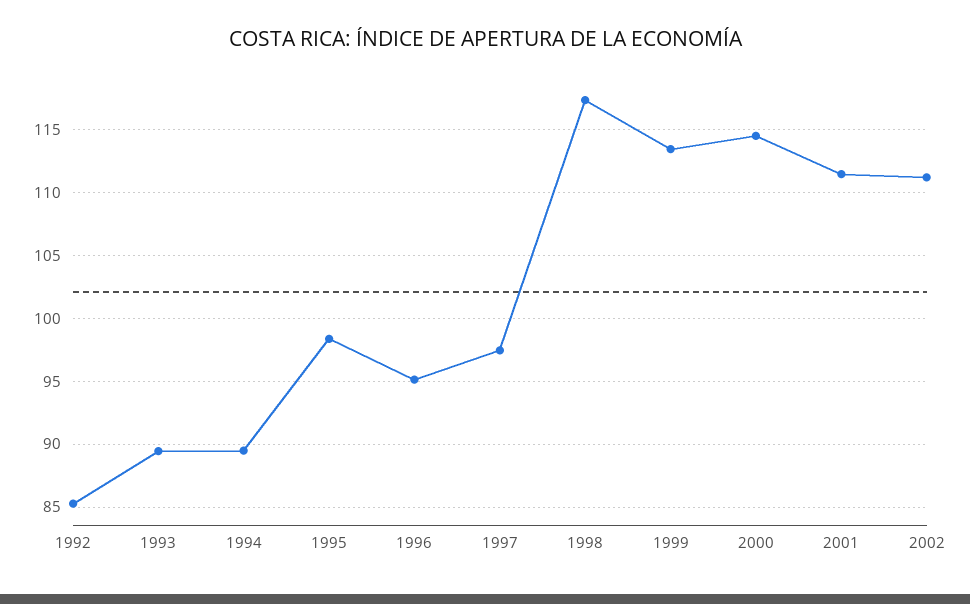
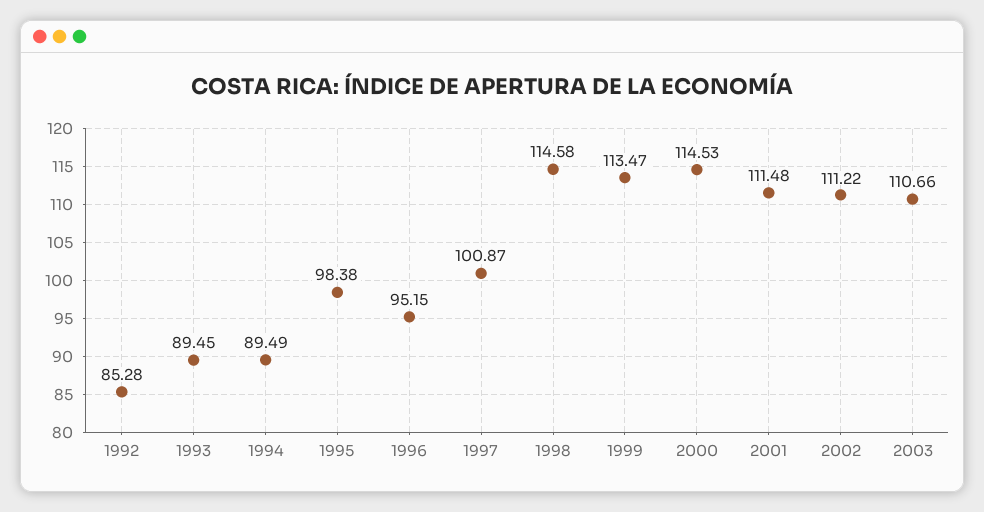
1997: 97.5 -> 100.87
1998: 117.5 -> 114.58
2003: none -> 110.66

